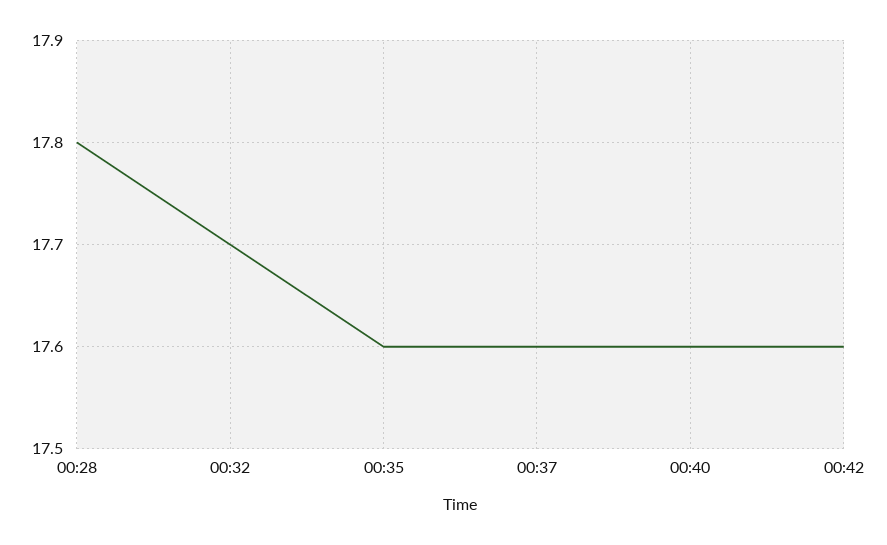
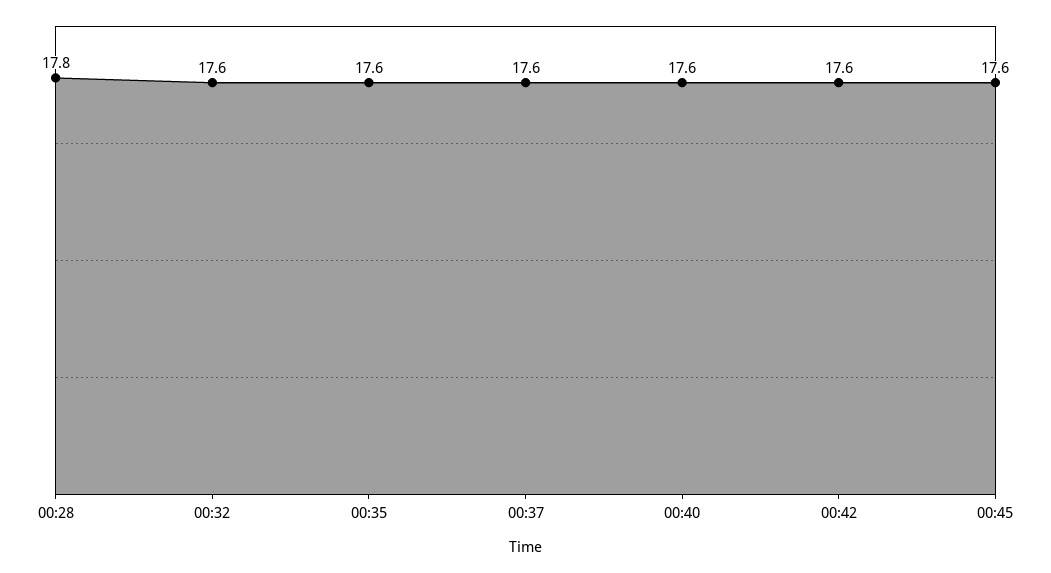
00:32: 17.7 -> 17.6
00:45: none -> 17.6

